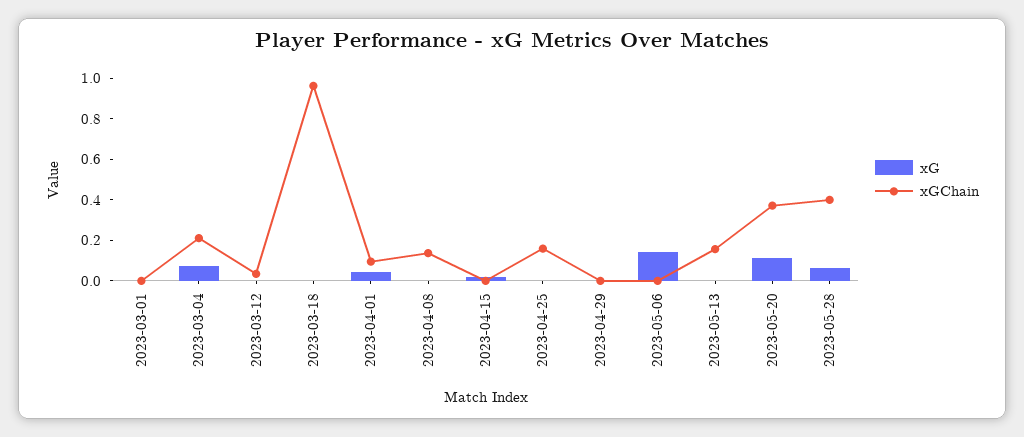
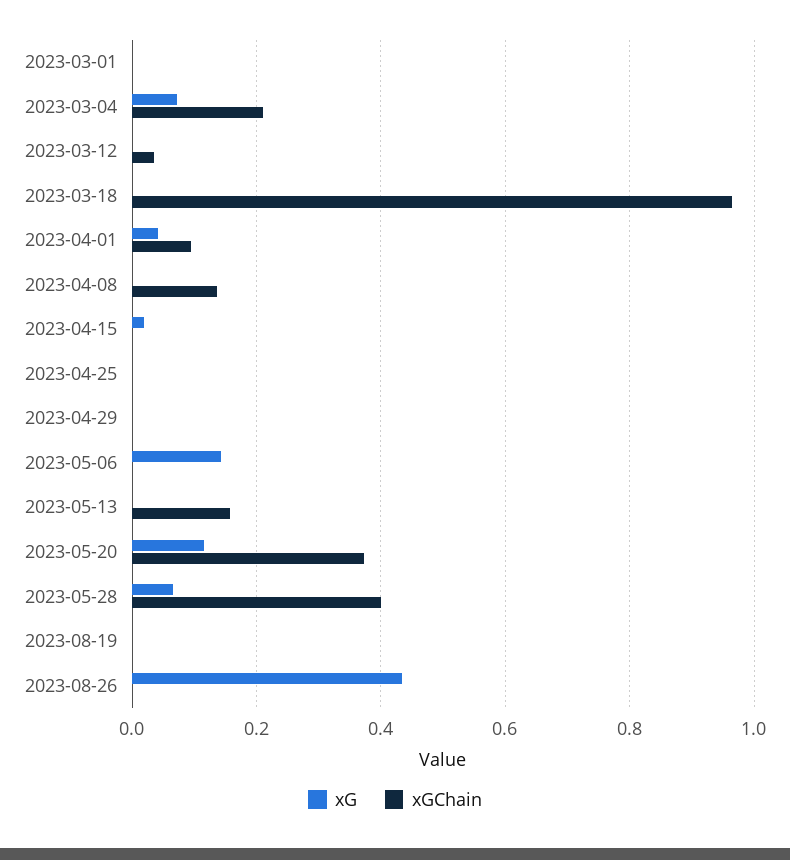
xGChain, 2023-04-25: 0.15 -> 0
xG, 2023-08-19: none -> 0
xGChain, 2023-08-19: none -> 0
xG, 2023-08-26: none -> 0.44
xGChain, 2023-08-26: none -> 0

